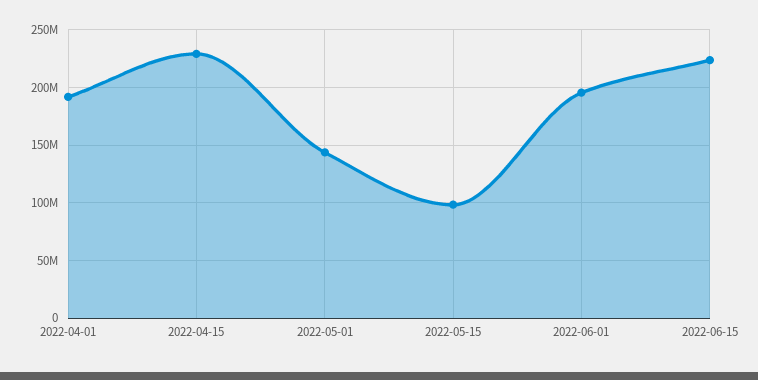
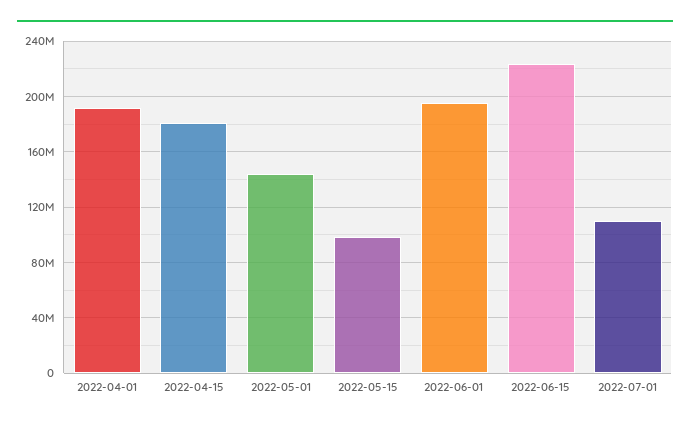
2022-04-15: 230000000 -> 180000000
2022-07-01: none -> 110000000

